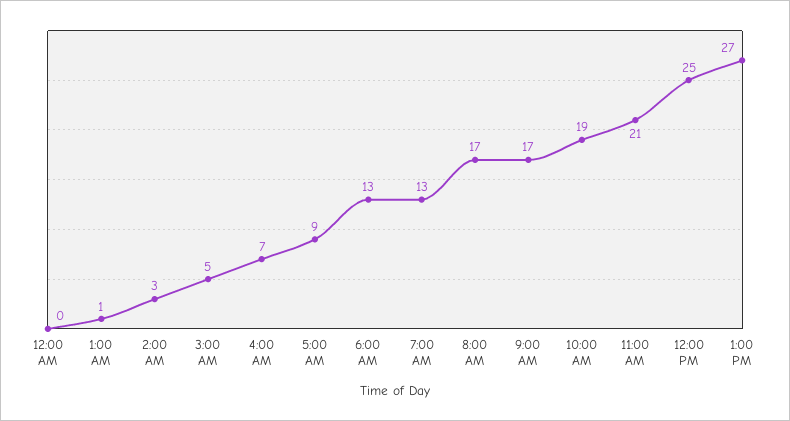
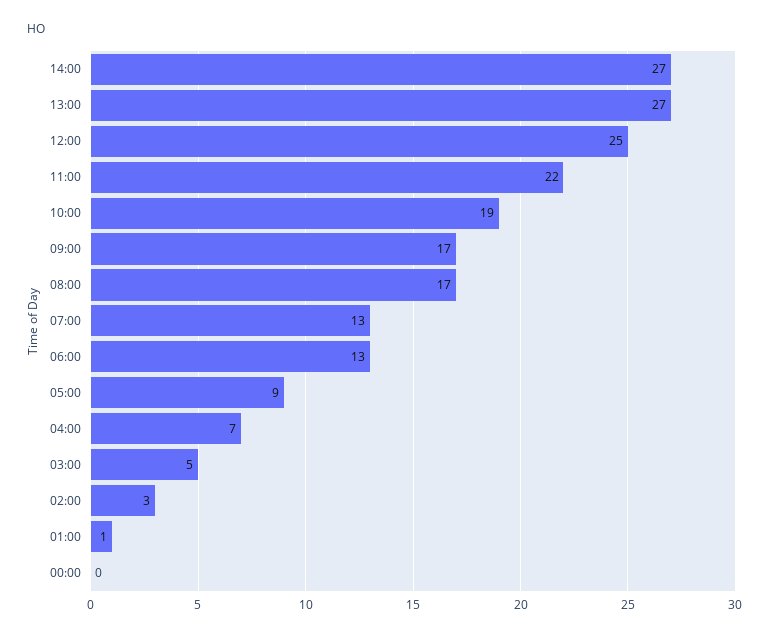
11:00 AM: 21 -> 22
14:00: none -> 27

